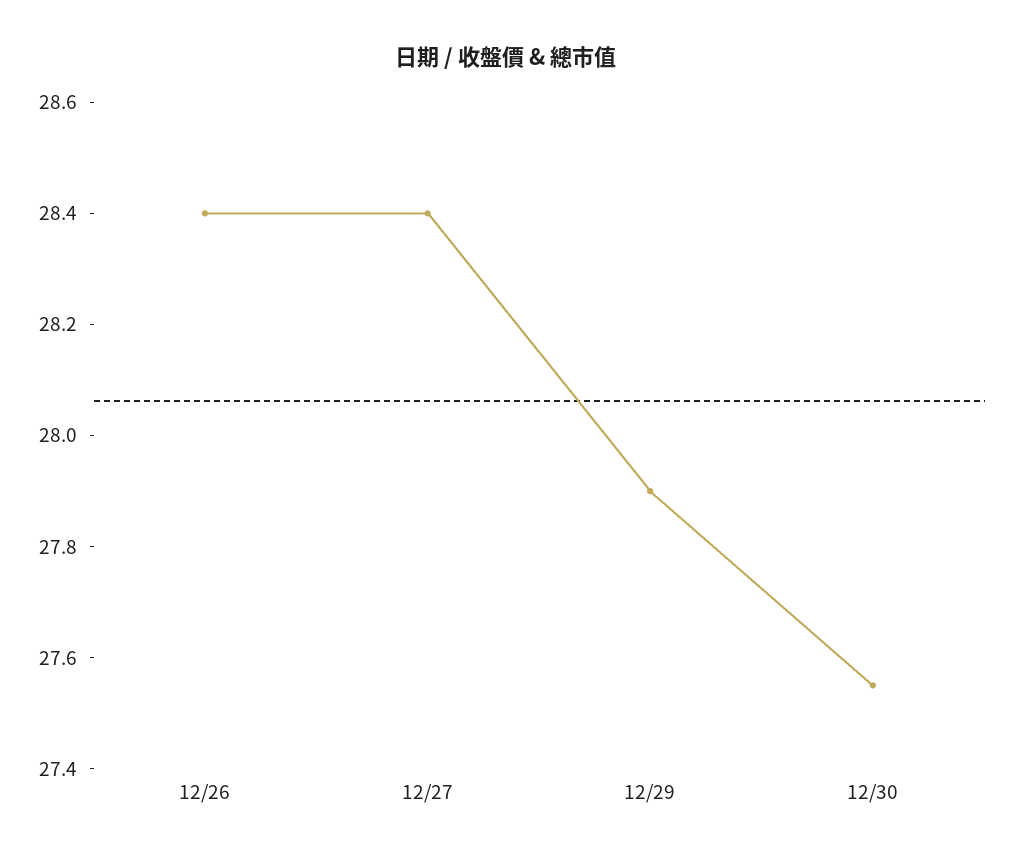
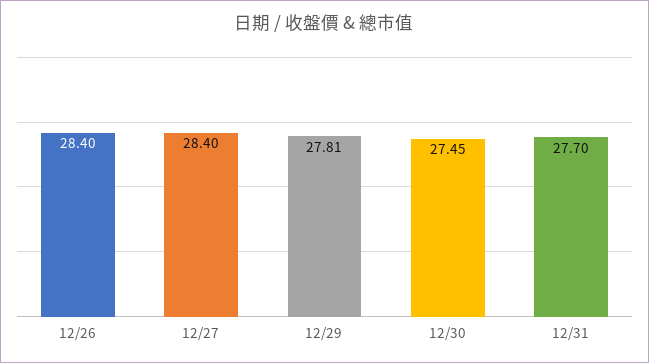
12/29: 27.9 -> 27.81
12/30: 27.55 -> 27.45
12/31: none -> 27.7

